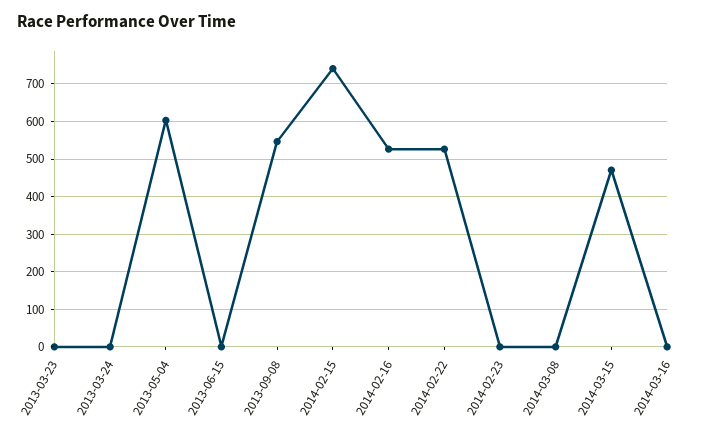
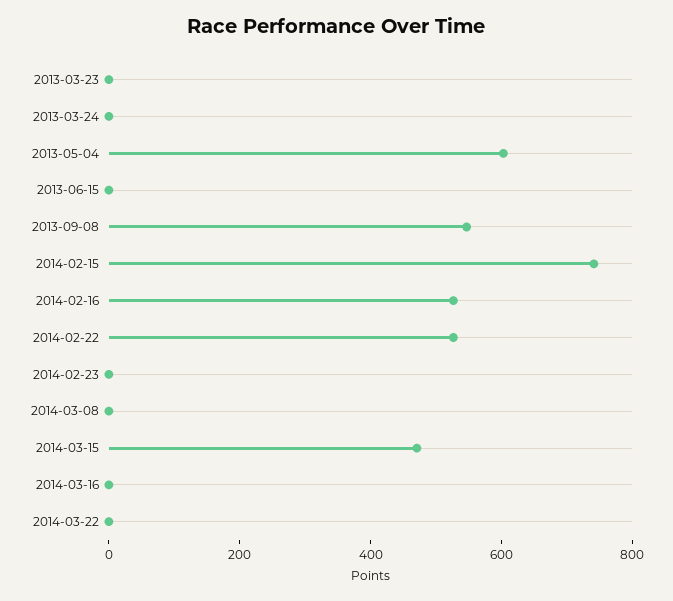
2014-03-22: none -> 0

